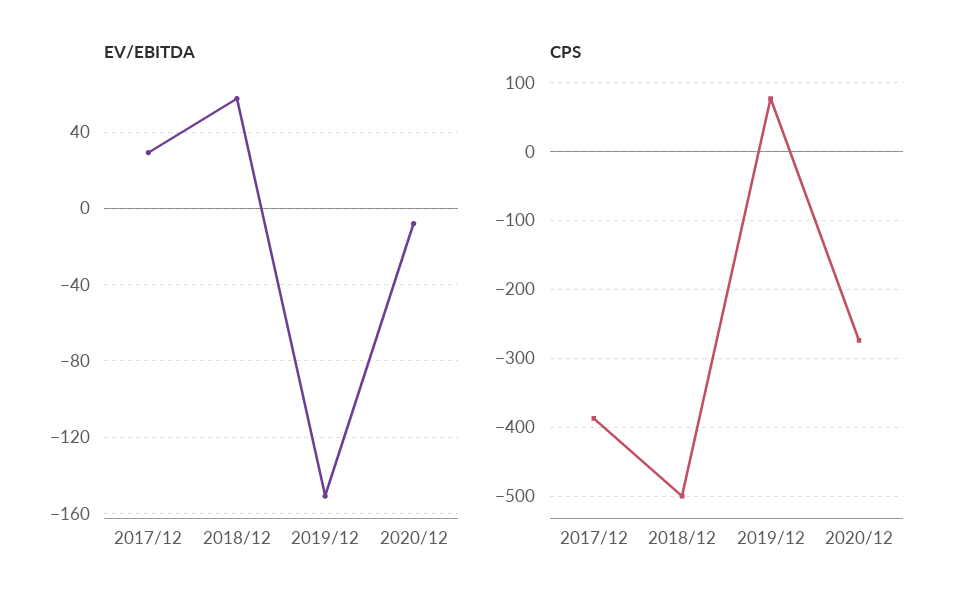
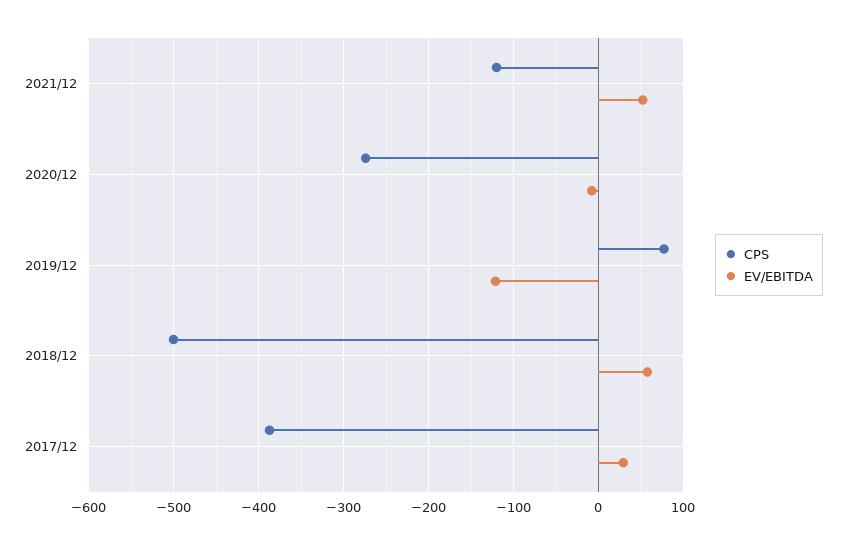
EV/EBITDA, 2019/12: -150 -> -120
CPS, 2021/12: none -> -120
EV/EBITDA, 2021/12: none -> 50

